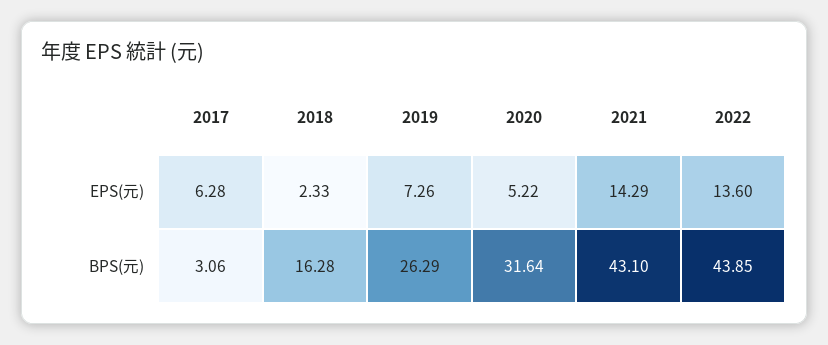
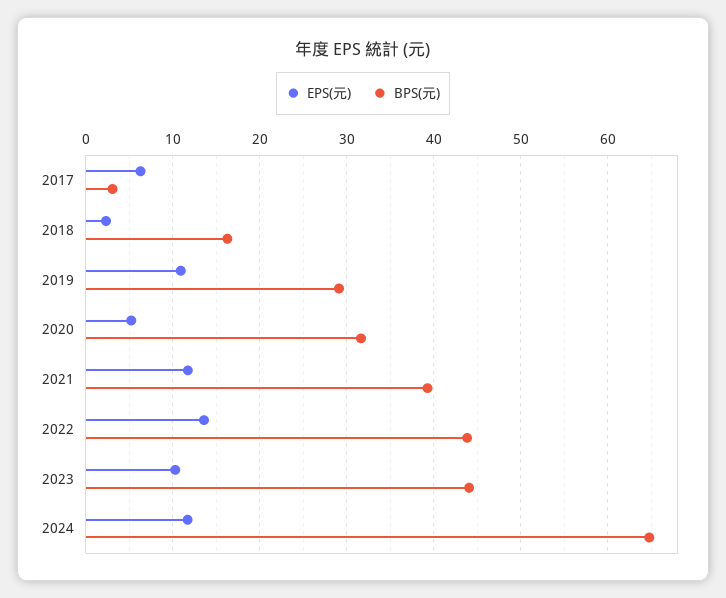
EPS(元), 2019: 7.26 -> 11
EPS(元), 2021: 14.29 -> 12
BPS(元), 2019: 26.29 -> 29
BPS(元), 2021: 43.1 -> 39
EPS(元), 2023: none -> 10
BPS(元), 2023: none -> 44
EPS(元), 2024: none -> 12
BPS(元), 2024: none -> 65

